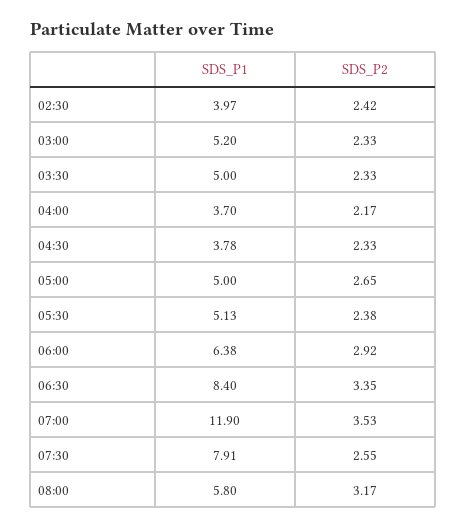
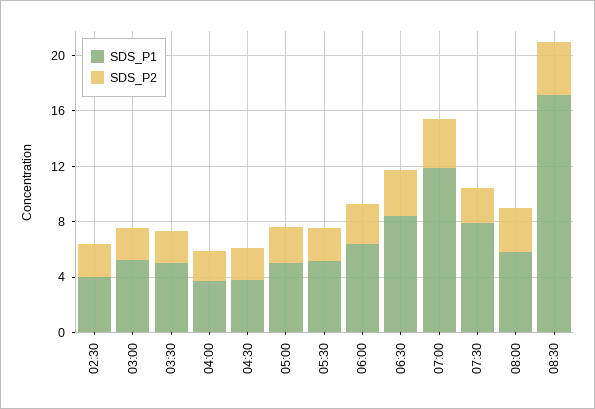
SDS_P1, 08:30: none -> 17
SDS_P2, 08:30: none -> 4

